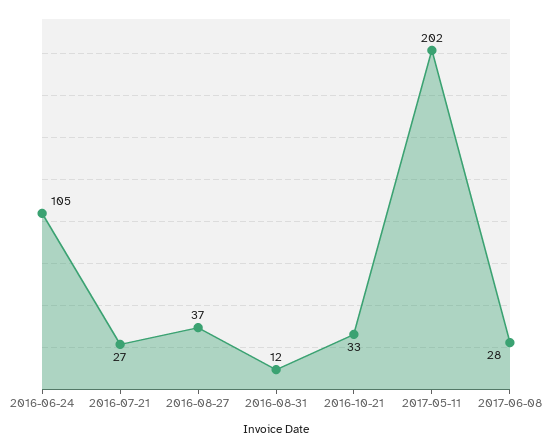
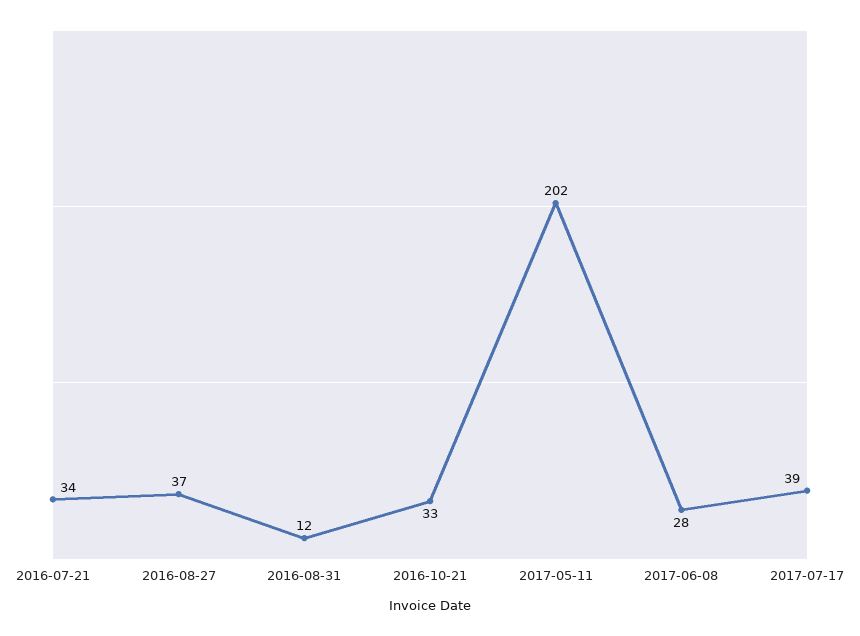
2016-06-24: 105 -> none
2016-07-21: 27 -> 34
2017-07-17: none -> 39

